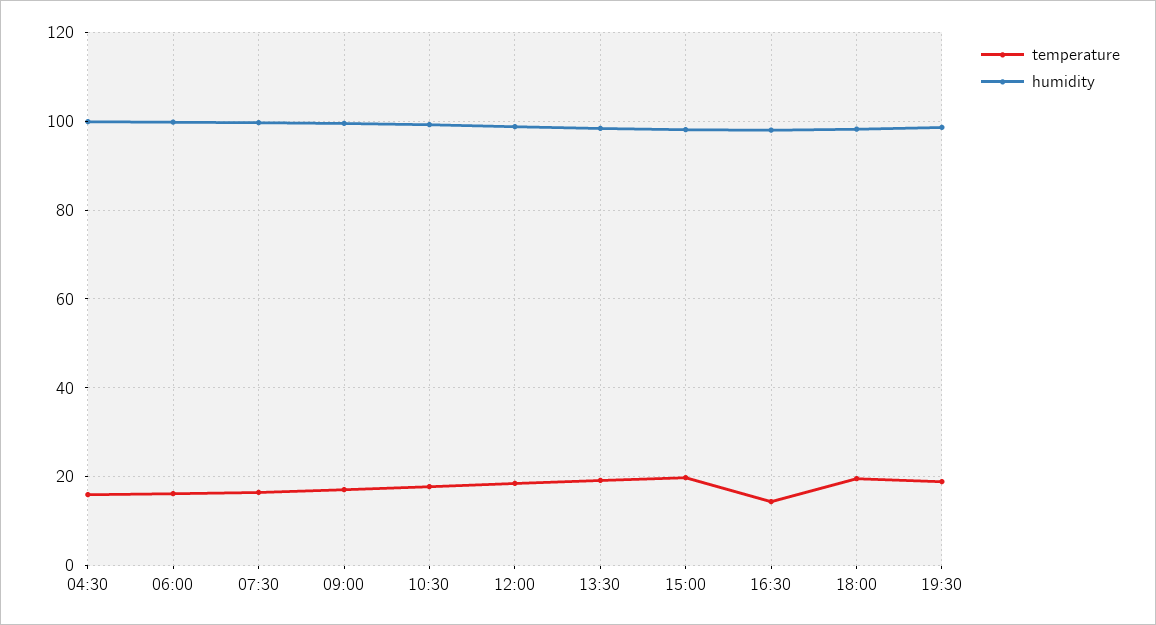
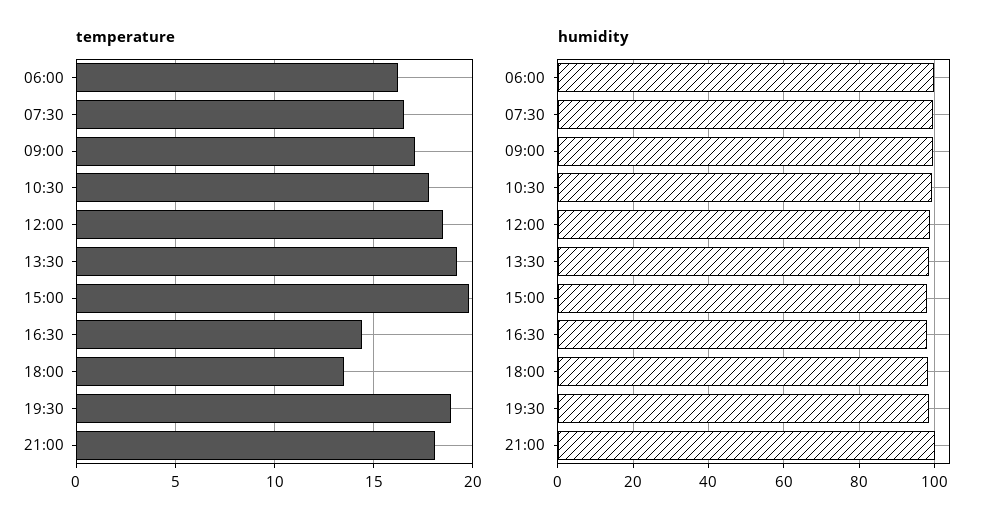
temperature, 04:30: 16 -> none
humidity, 04:30: 100 -> none
temperature, 18:00: 20 -> 13.5
temperature, 21:00: none -> 18
humidity, 21:00: none -> 100

